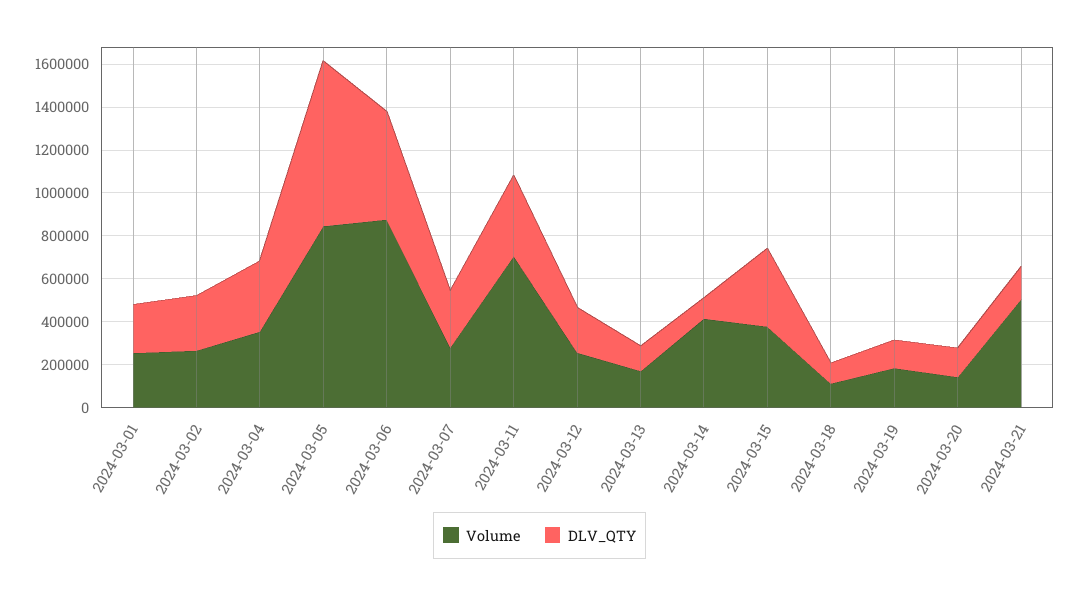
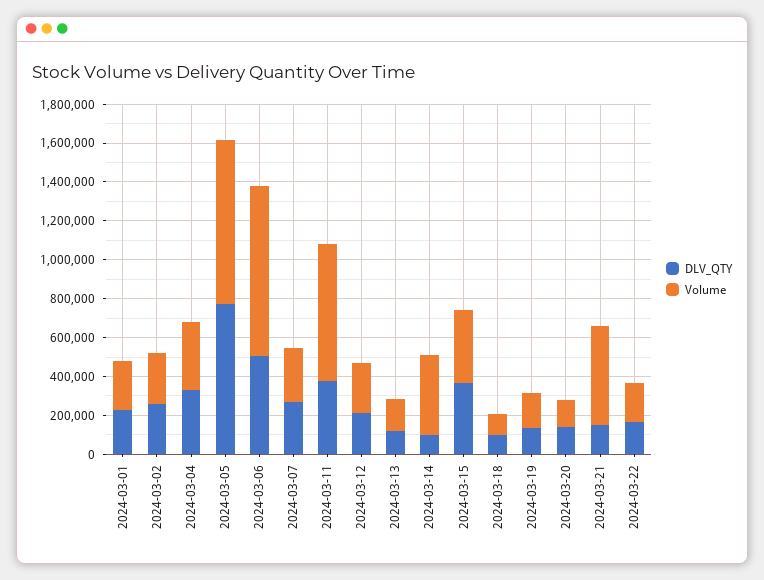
DLV_QTY, 2024-03-22: none -> 150000
Volume, 2024-03-22: none -> 200000

